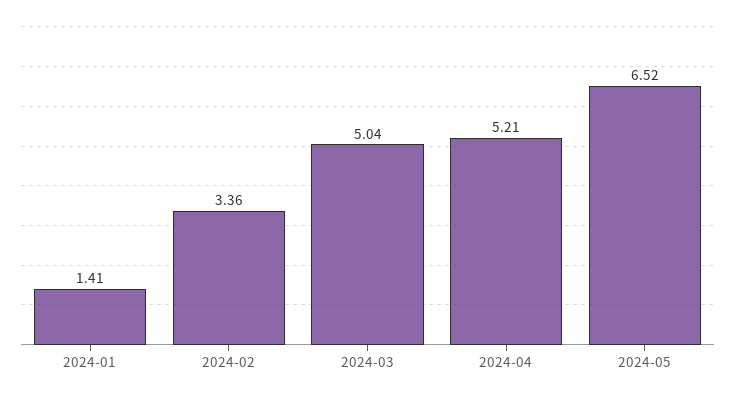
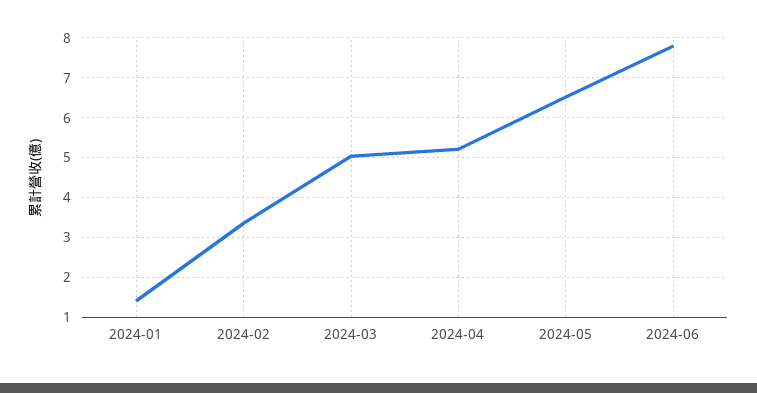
2024-06: none -> 7.8

